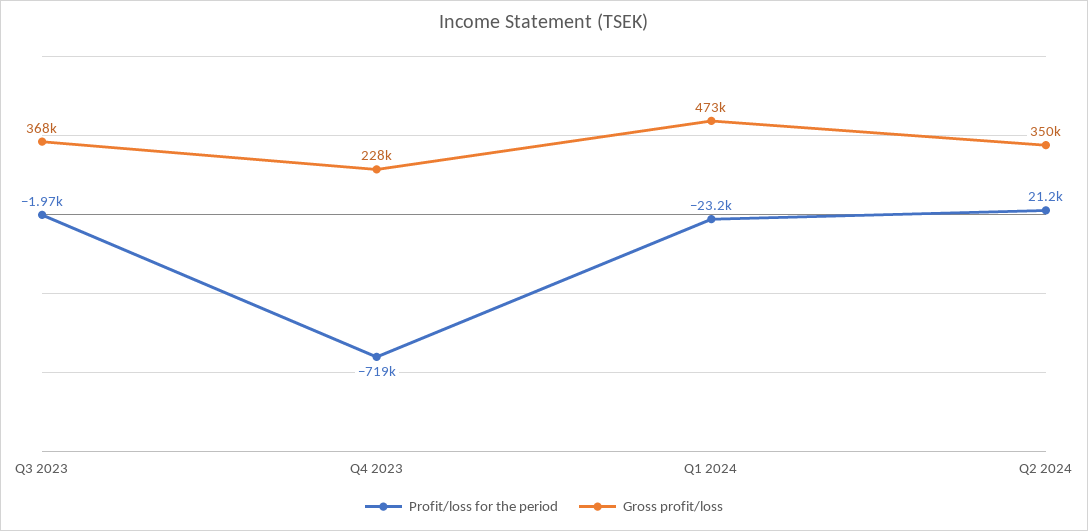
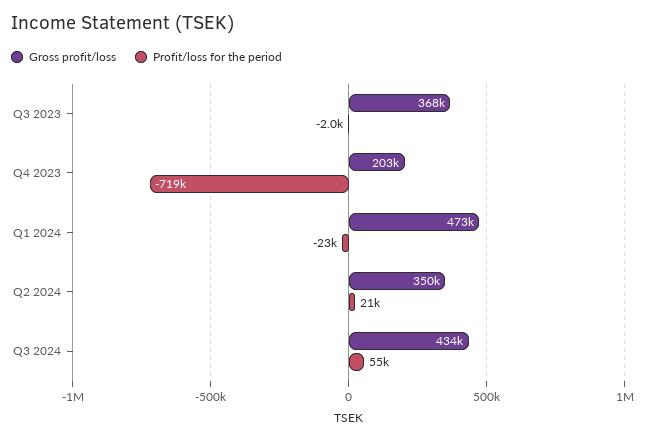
Gross profit/loss, Q4 2023: 228000 -> 203000
Gross profit/loss, Q3 2024: none -> 434000
Profit/loss for the period, Q3 2024: none -> 55000

